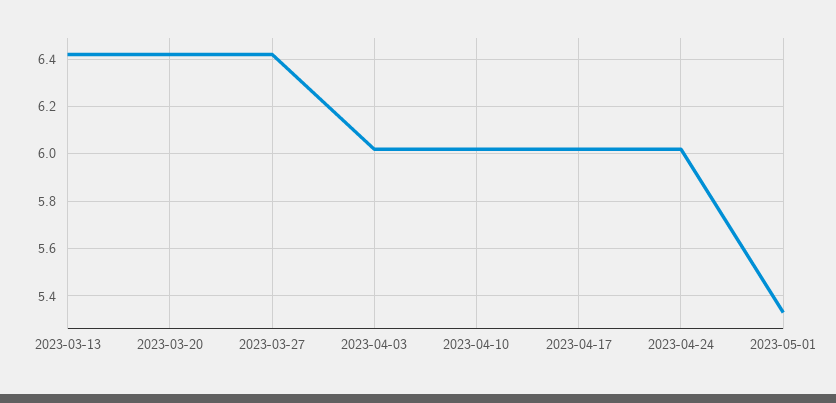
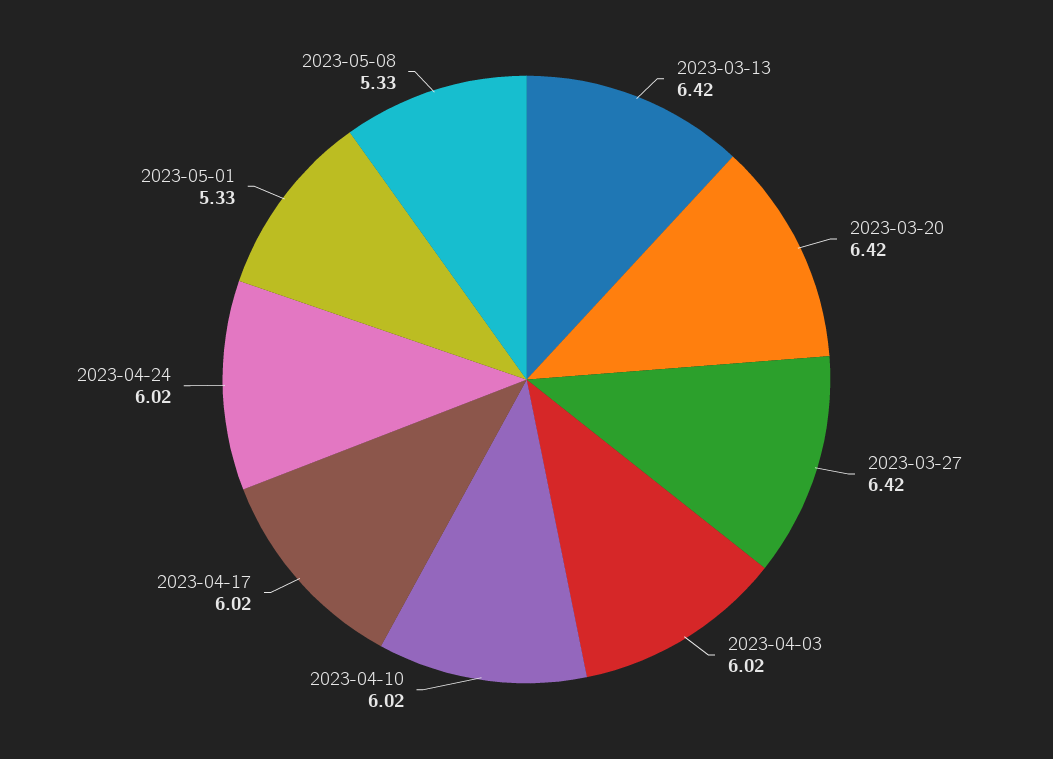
2023-05-08: none -> 5.33

